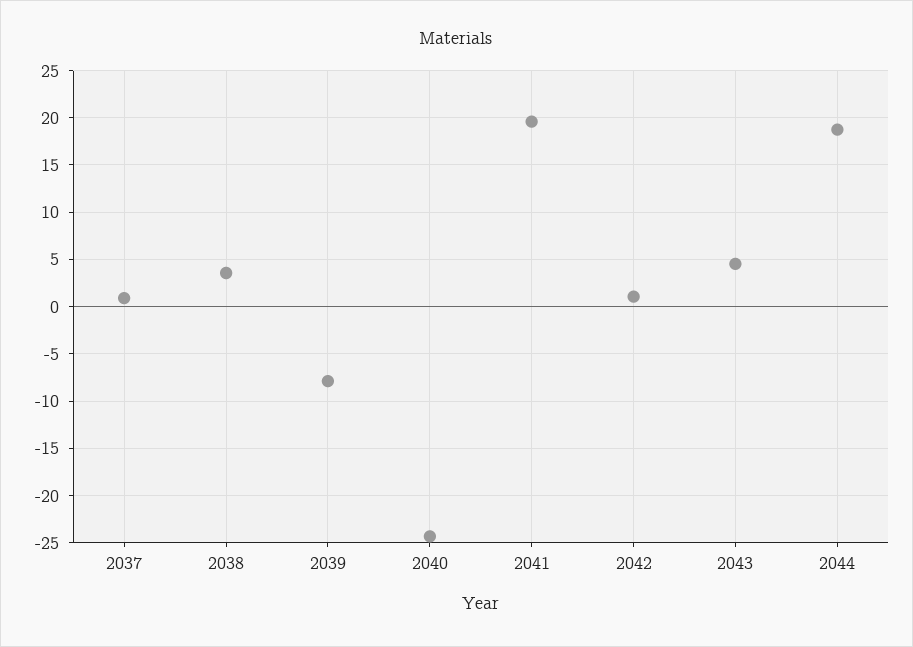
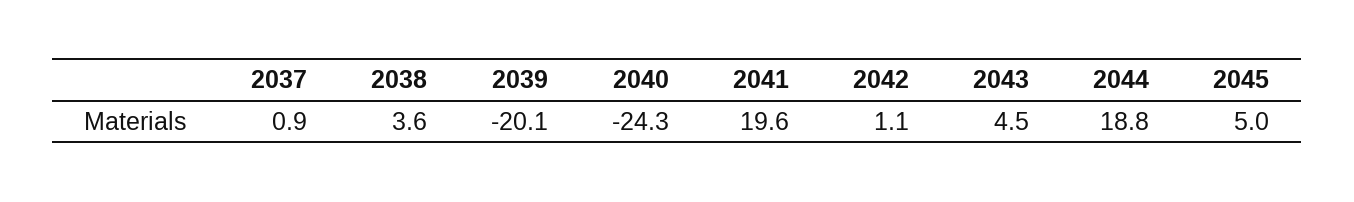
2039: -8 -> -20.1
2045: none -> 5

